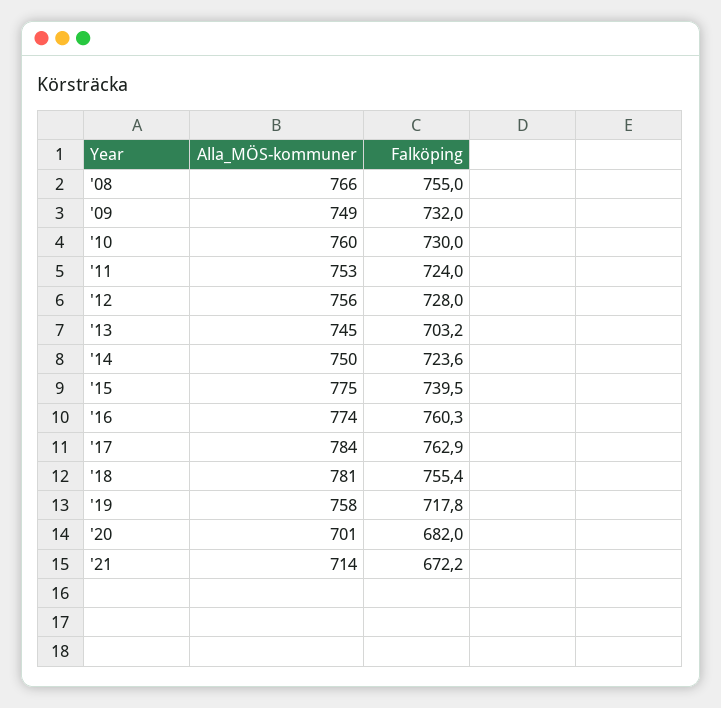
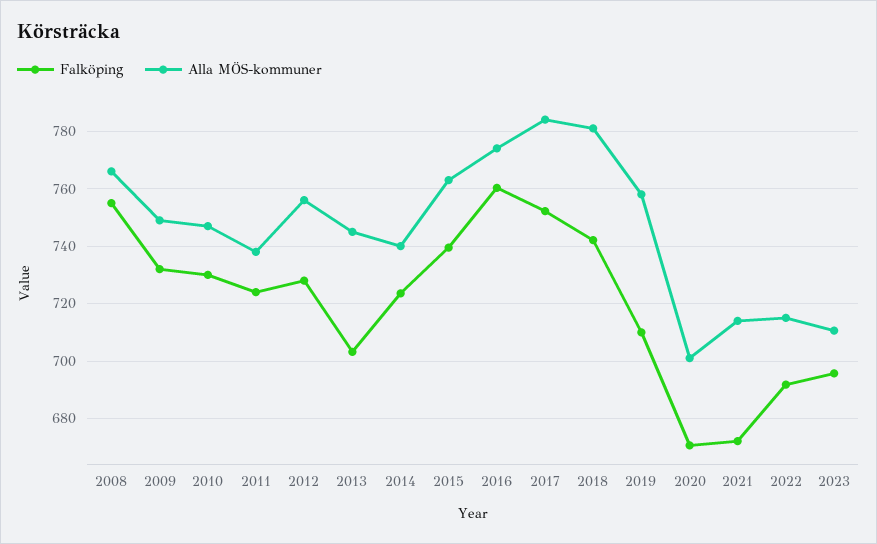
Alla_MÖS-kommuner, '10: 760 -> 747.5
Alla_MÖS-kommuner, '11: 753 -> 737.5
Alla_MÖS-kommuner, '14: 750 -> 740
Alla_MÖS-kommuner, '15: 775 -> 762.5
Falköping, '17: 762.9 -> 752.5
Falköping, '18: 755.4 -> 742.5
Falköping, '19: 717.8 -> 710
Falköping, '20: 682 -> 670
Falköping, 2022: none -> 692.5
Alla_MÖS-kommuner, 2022: none -> 715
Falköping, 2023: none -> 695
Alla_MÖS-kommuner, 2023: none -> 710

